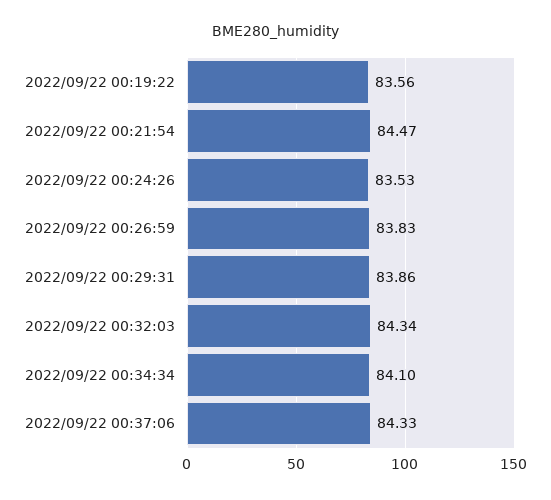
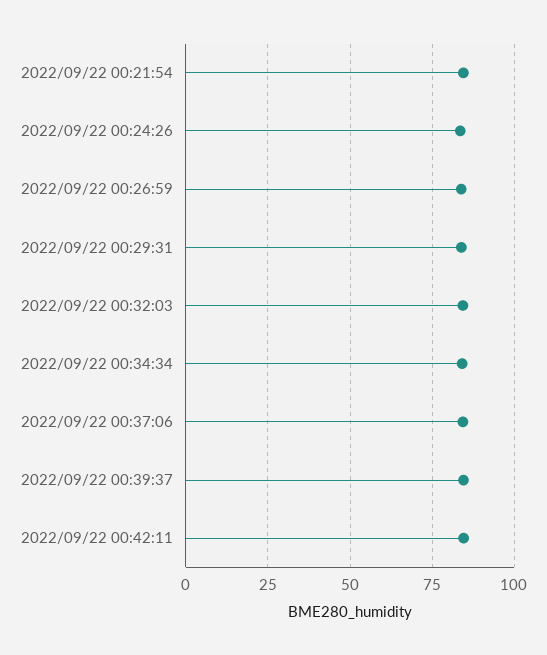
2022/09/22 00:19:22: 83.56 -> none
2022/09/22 00:39:37: none -> 85
2022/09/22 00:42:11: none -> 85

